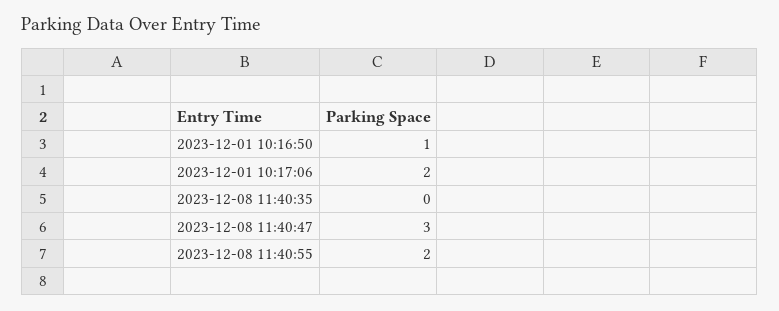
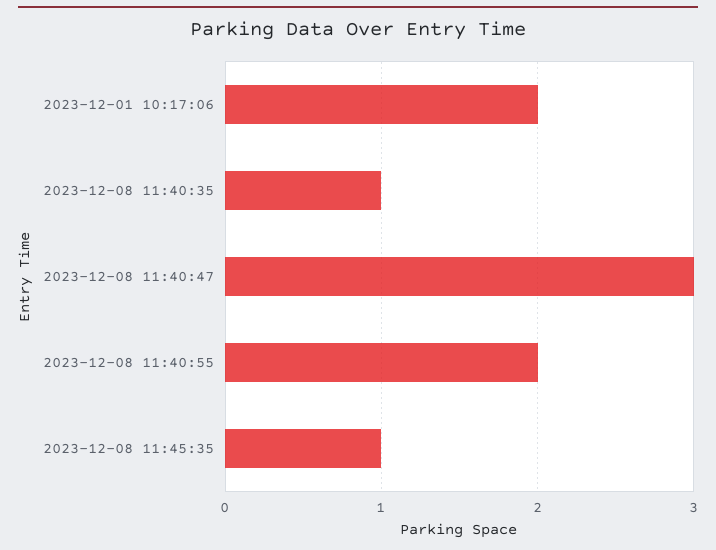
2023-12-01 10:16:50: 1 -> none
2023-12-08 11:40:35: 0 -> 1
2023-12-08 11:45:35: none -> 1

